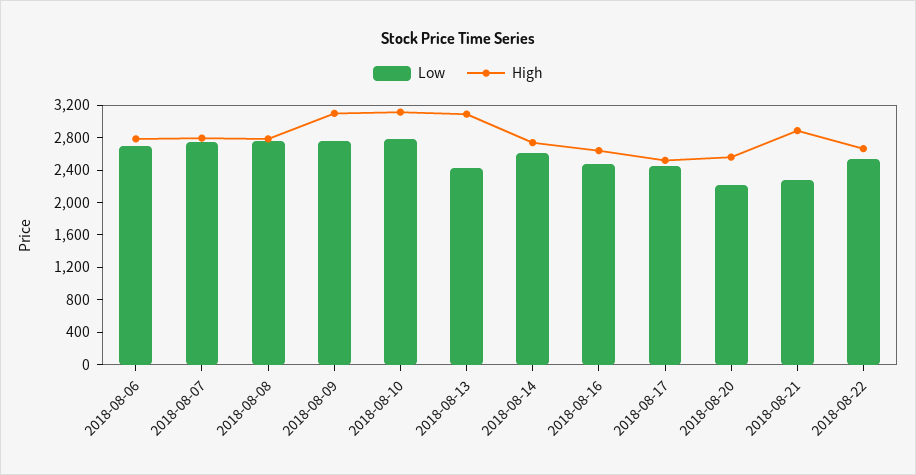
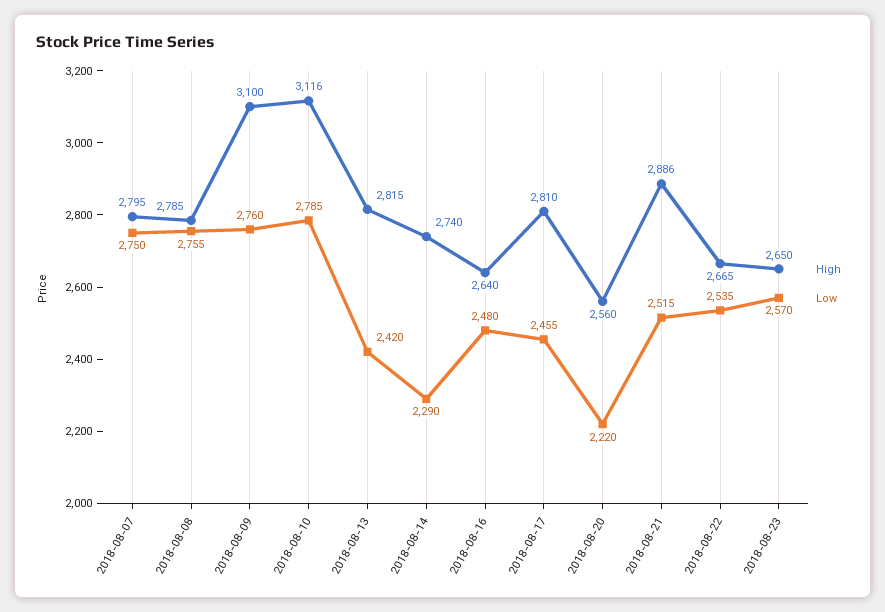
Low, 2018-08-06: 2700 -> none
High, 2018-08-06: 2800 -> none
High, 2018-08-13: 3100 -> 2815
Low, 2018-08-14: 2600 -> 2290
High, 2018-08-17: 2500 -> 2810
Low, 2018-08-21: 2300 -> 2515
High, 2018-08-23: none -> 2650
Low, 2018-08-23: none -> 2570

